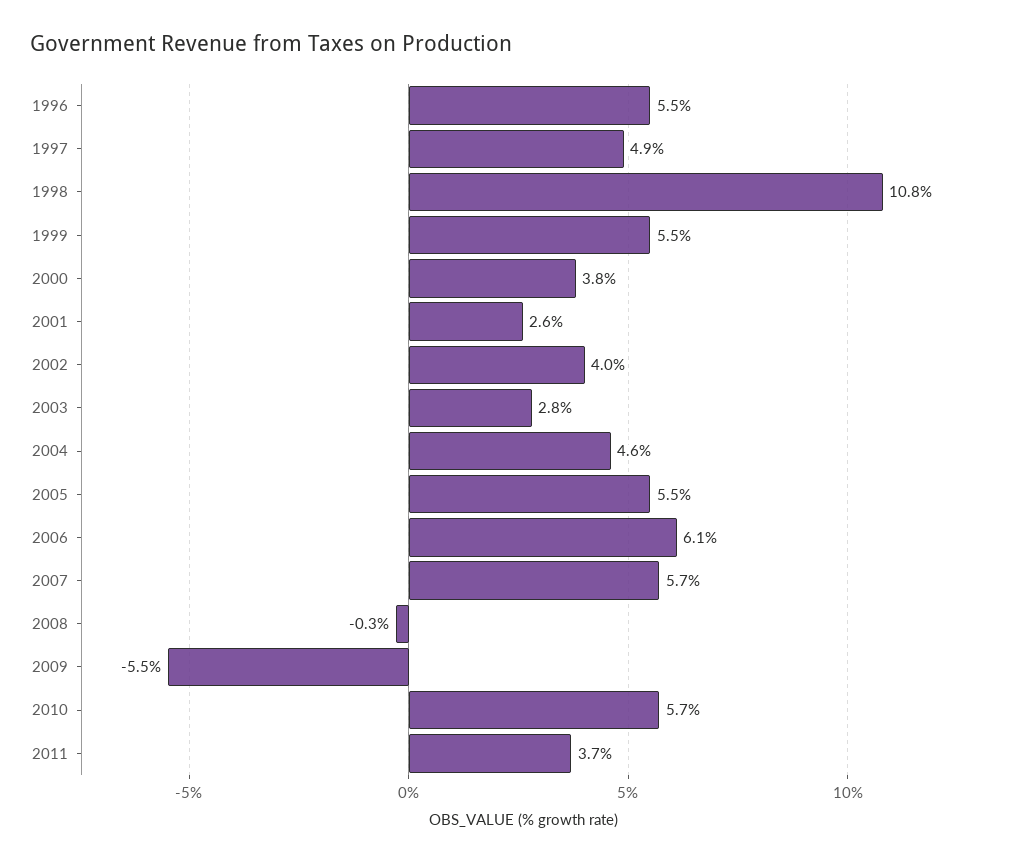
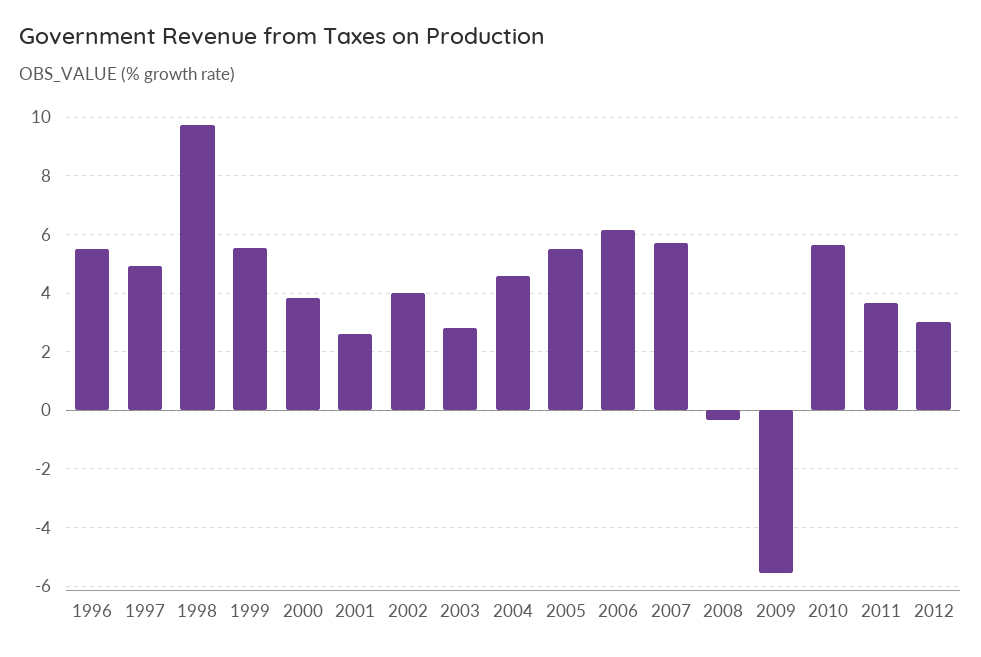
1998: 10.8 -> 9.75
2012: none -> 3

